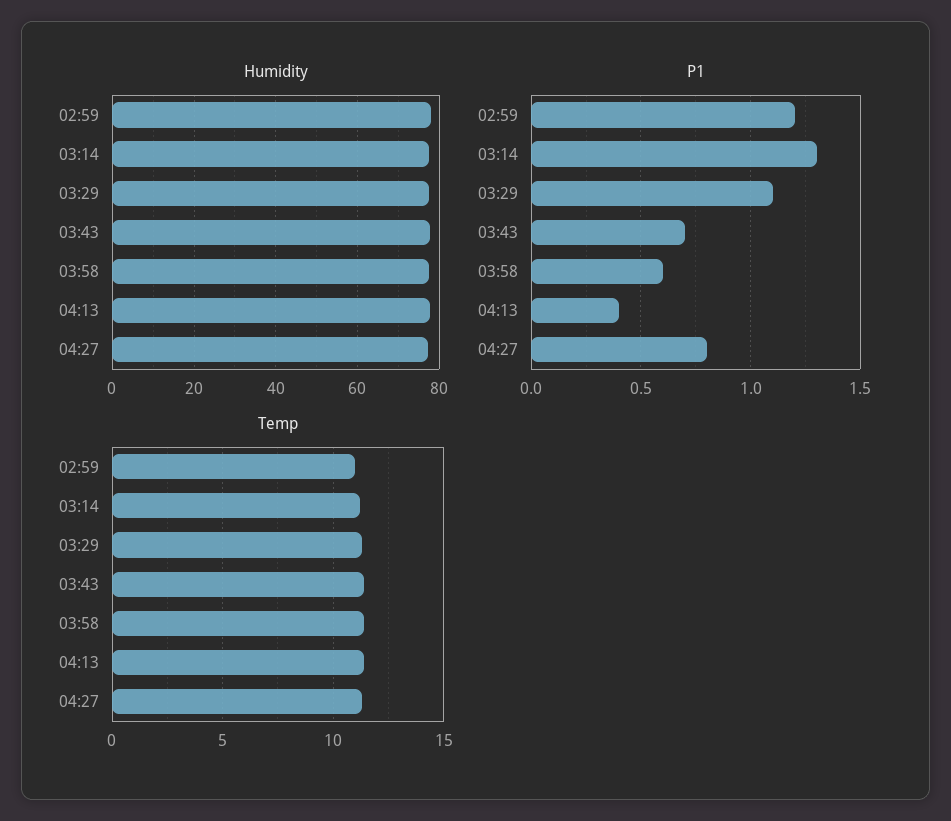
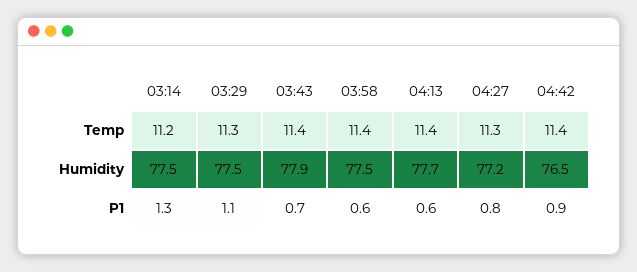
Humidity, 02:59: 78 -> none
P1, 02:59: 1.2 -> none
P1, 04:13: 0.4 -> 0.6
Temp, 02:59: 11 -> none
Temp, 04:42: none -> 11.4
Humidity, 04:42: none -> 76.5
P1, 04:42: none -> 0.9

